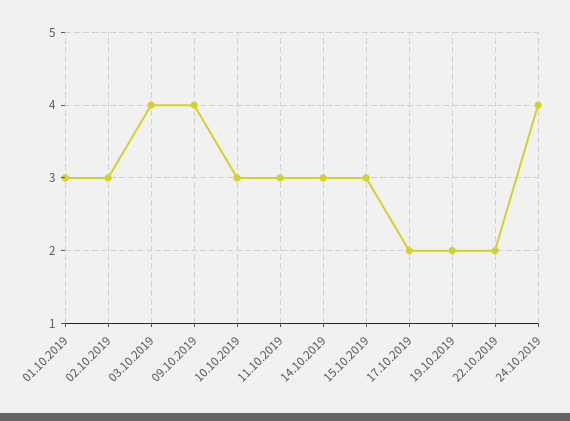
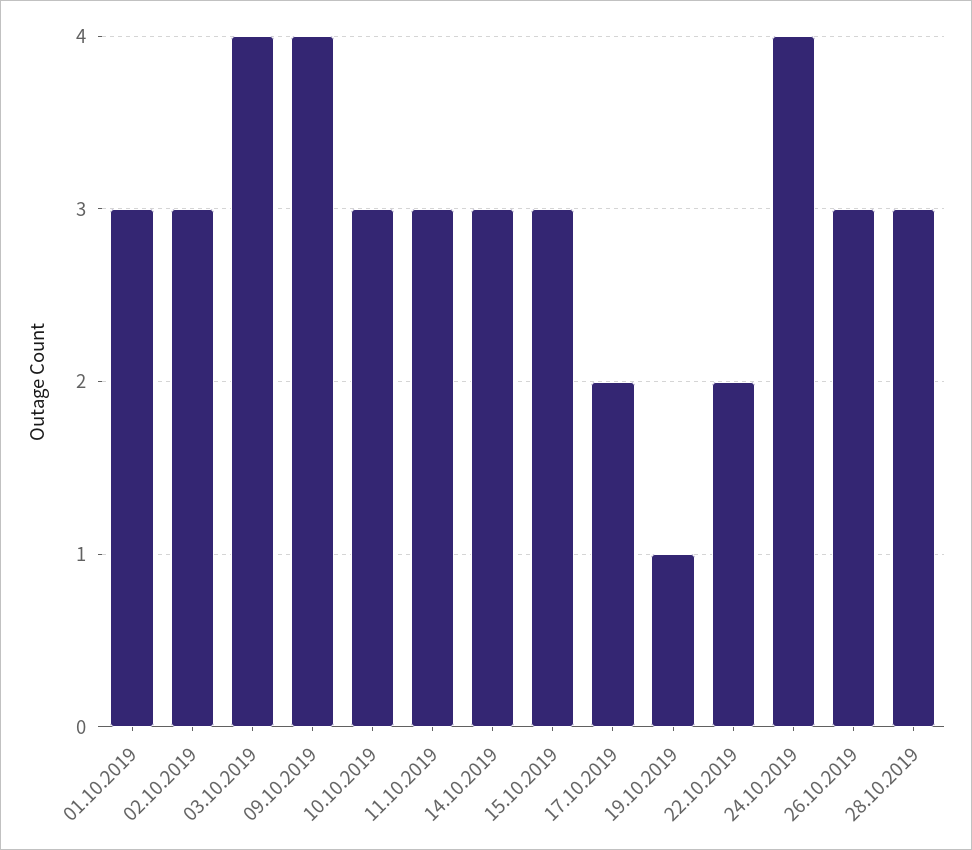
19.10.2019: 2 -> 1
26.10.2019: none -> 3
28.10.2019: none -> 3

